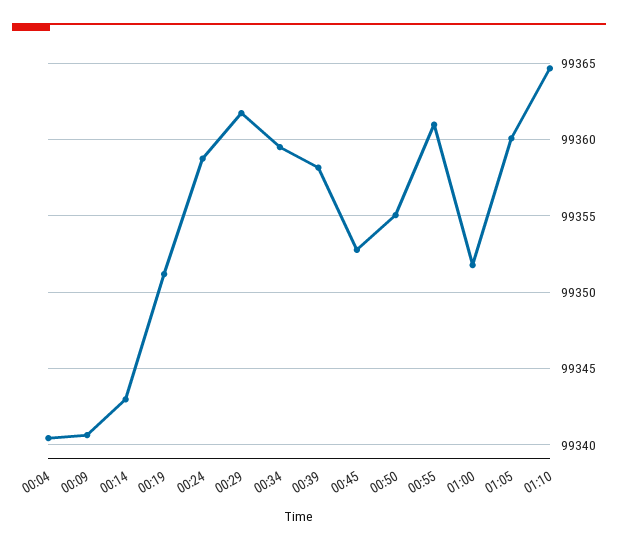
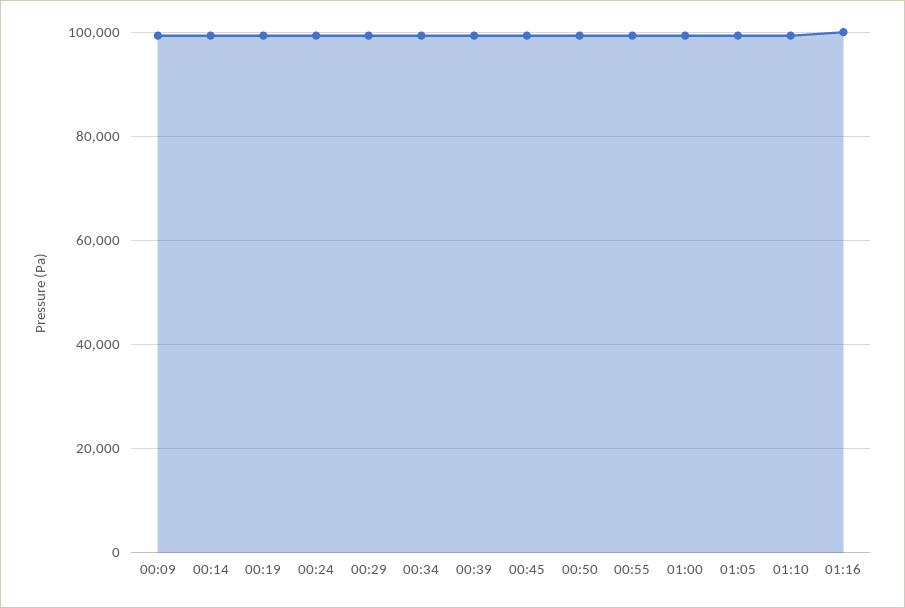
00:04: 99340.5 -> none
01:16: none -> 100000

